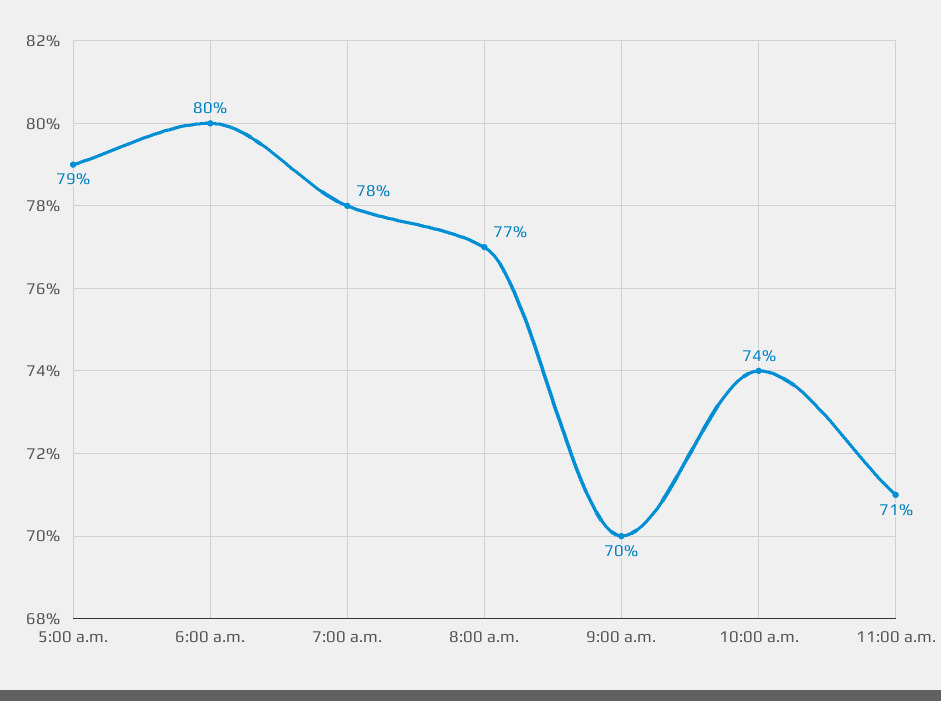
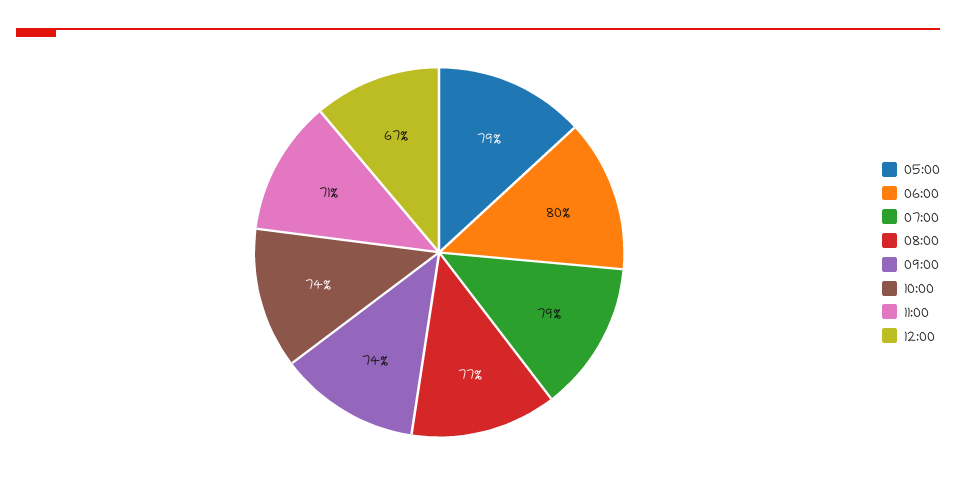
7:00 a.m.: 78 -> 79
9:00 a.m.: 70 -> 74
12:00: none -> 67

